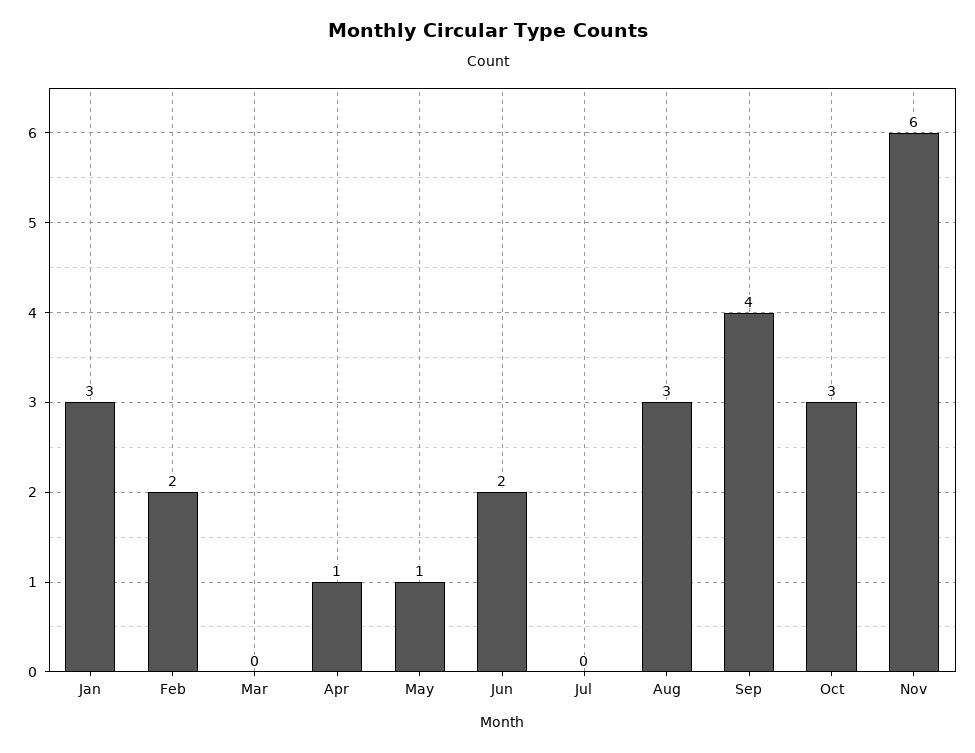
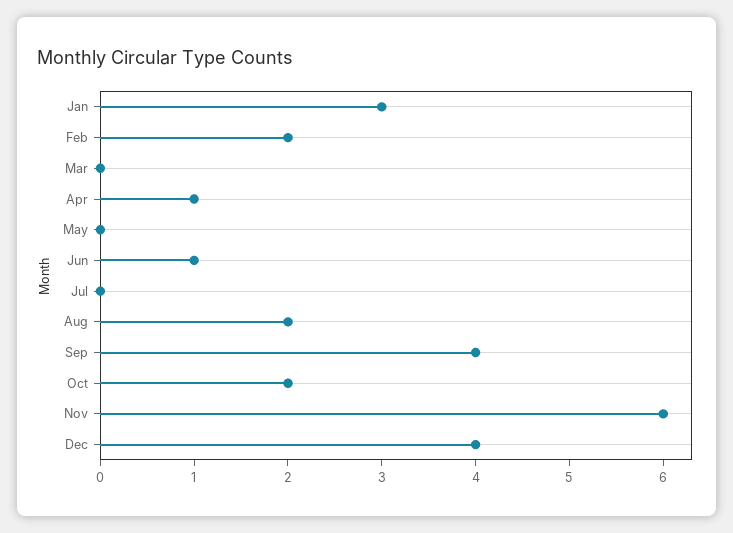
May: 1 -> 0
Jun: 2 -> 1
Aug: 3 -> 2
Oct: 3 -> 2
Dec: none -> 4

